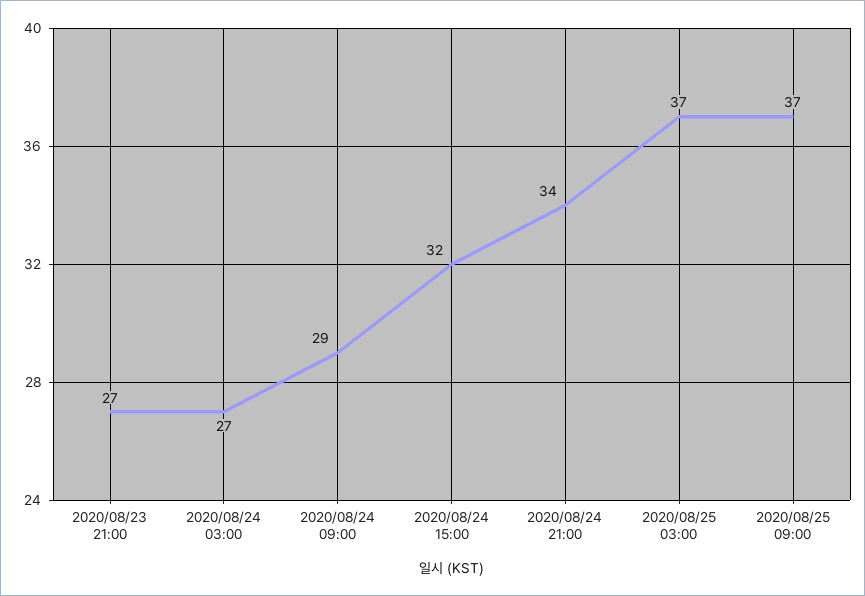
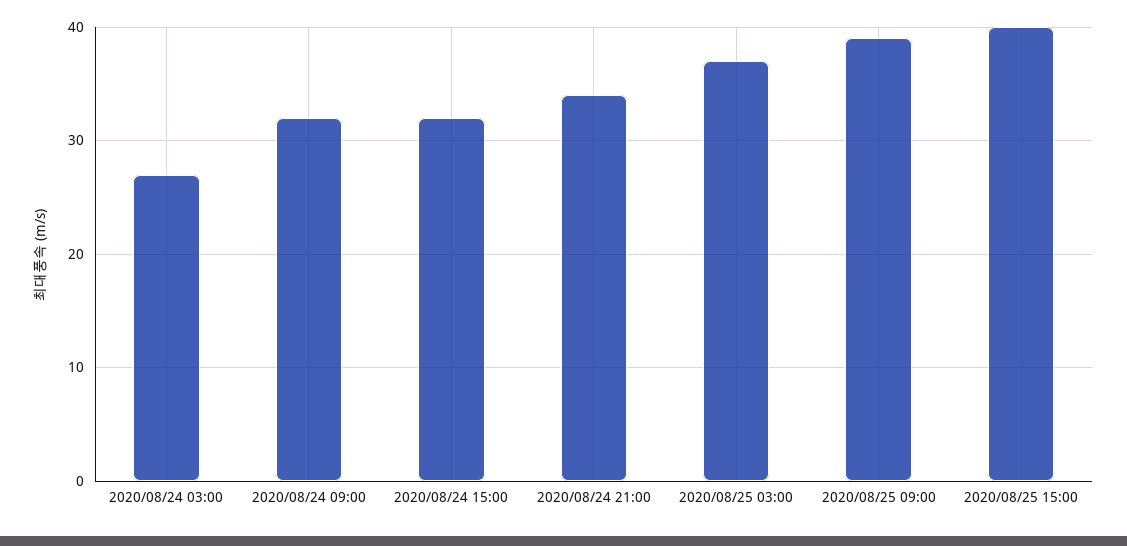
2020/08/23 21:00: 27 -> none
2020/08/24 09:00: 29 -> 32
2020/08/25 09:00: 37 -> 39
2020/08/25 15:00: none -> 40

